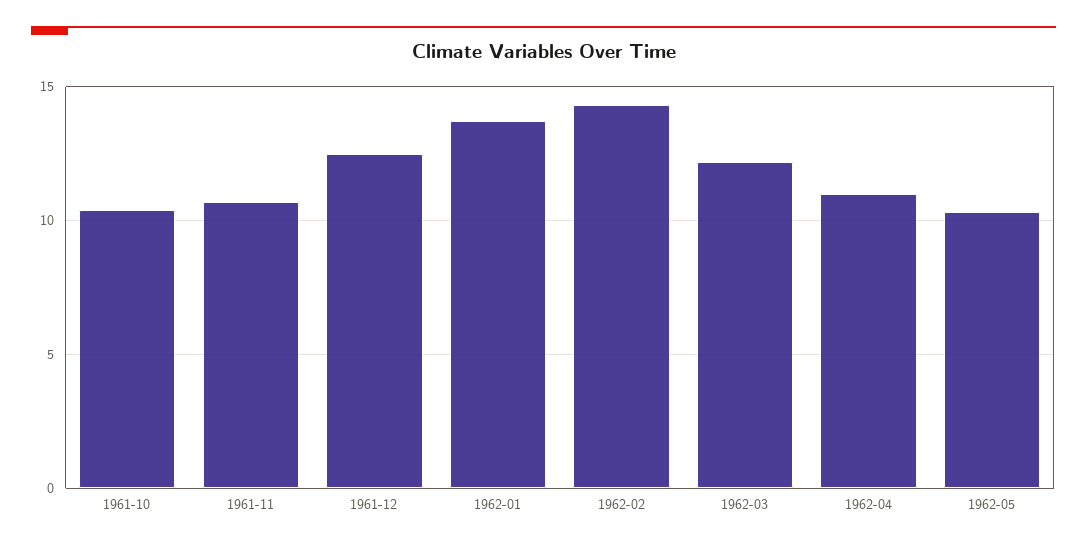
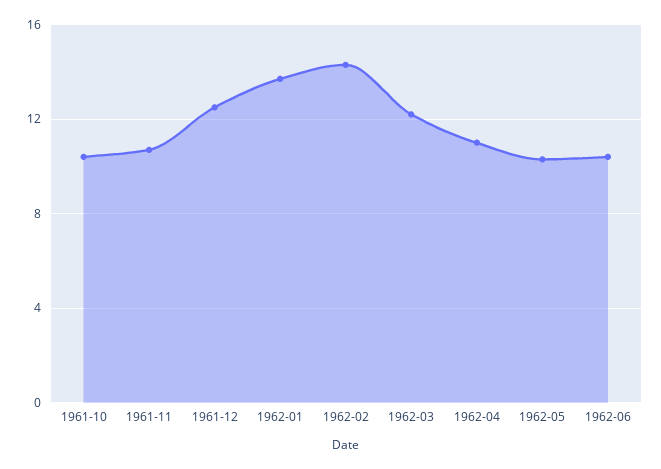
1962-06: none -> 10.5

